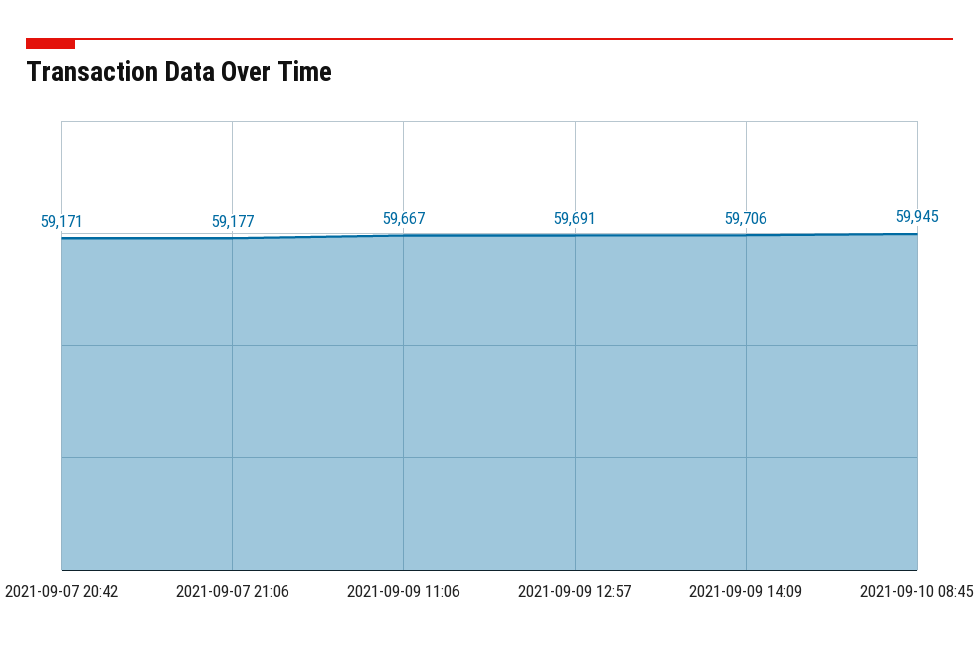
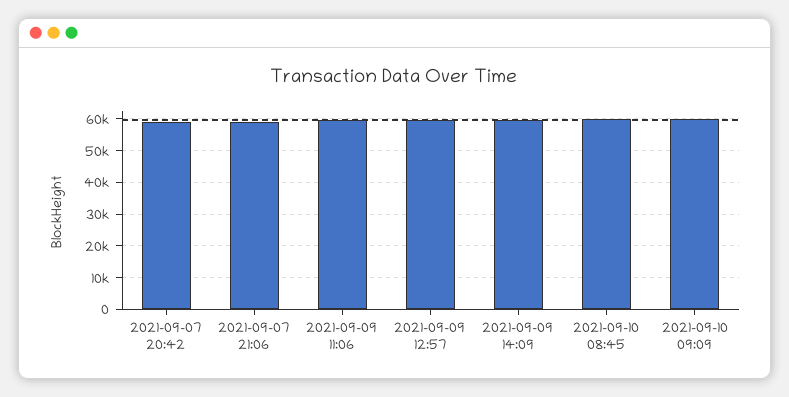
2021-09-10 09:09: none -> 60000

